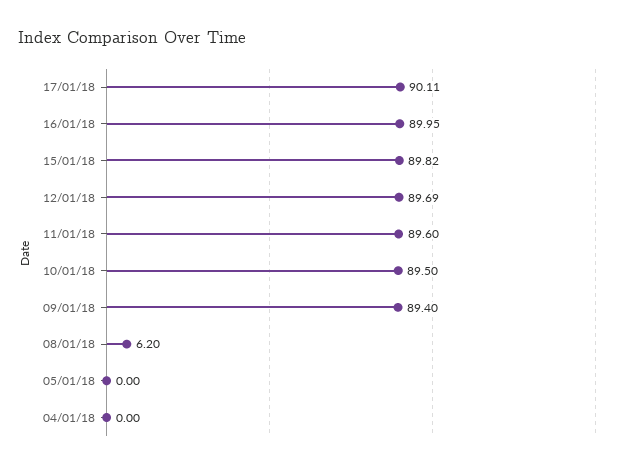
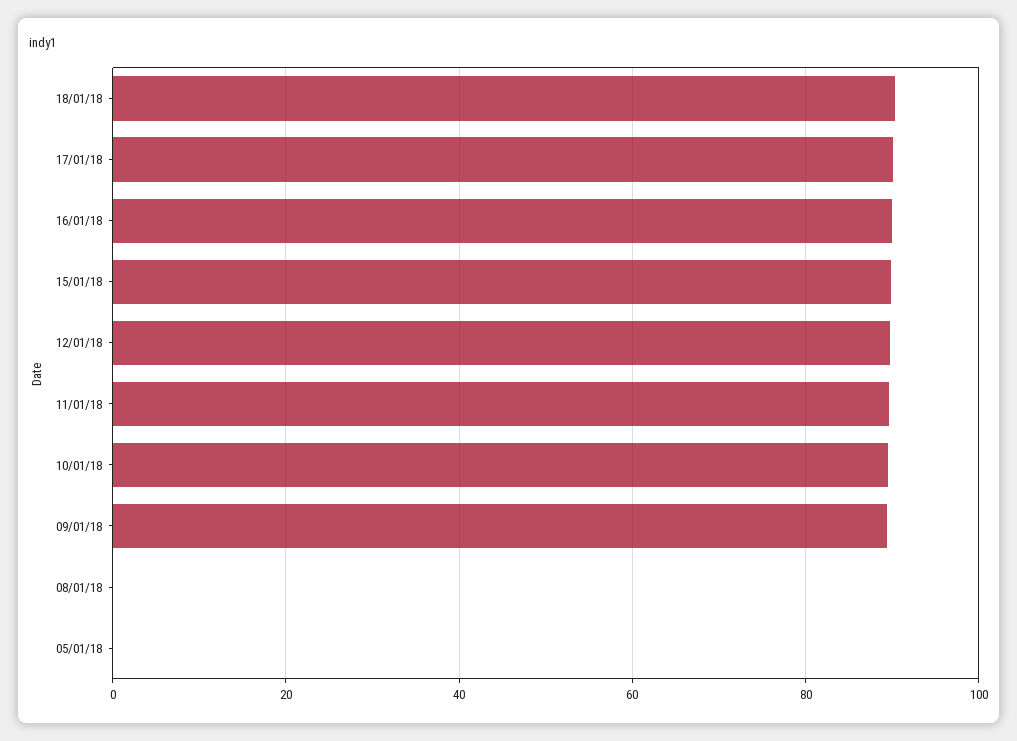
08/01/18: 6.2 -> 0
04/01/18: 0 -> none
18/01/18: none -> 90

